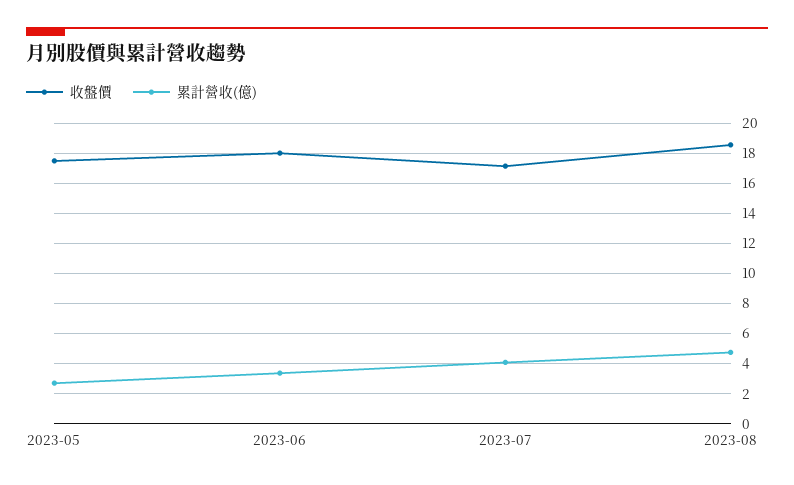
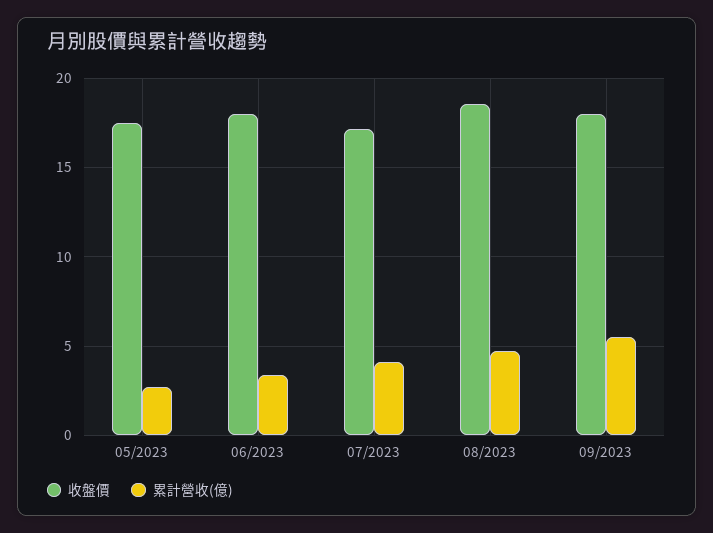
收盤價, 09/2023: none -> 18
累計營收(億), 09/2023: none -> 5.5

